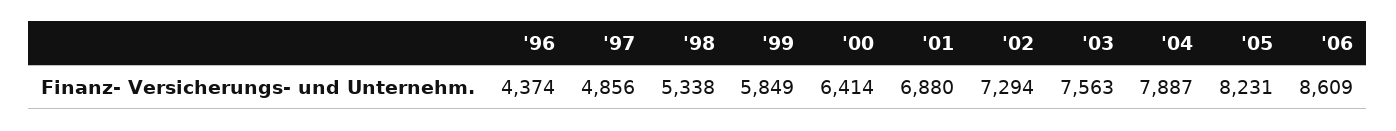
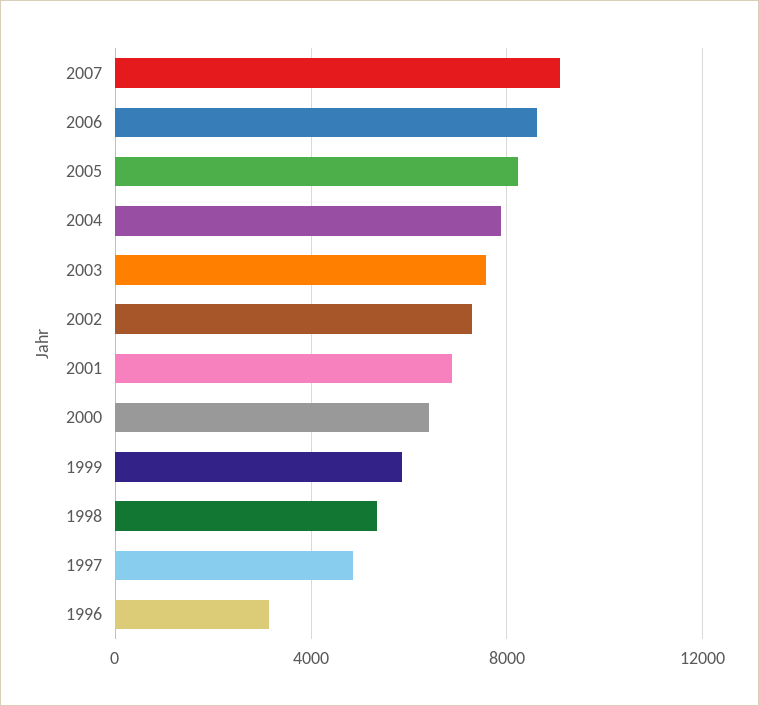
'96: 4374 -> 3000
2007: none -> 9000

